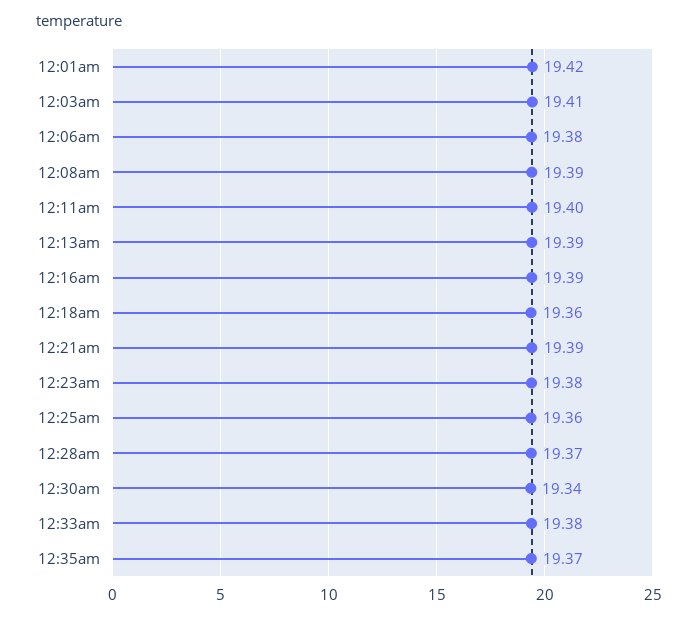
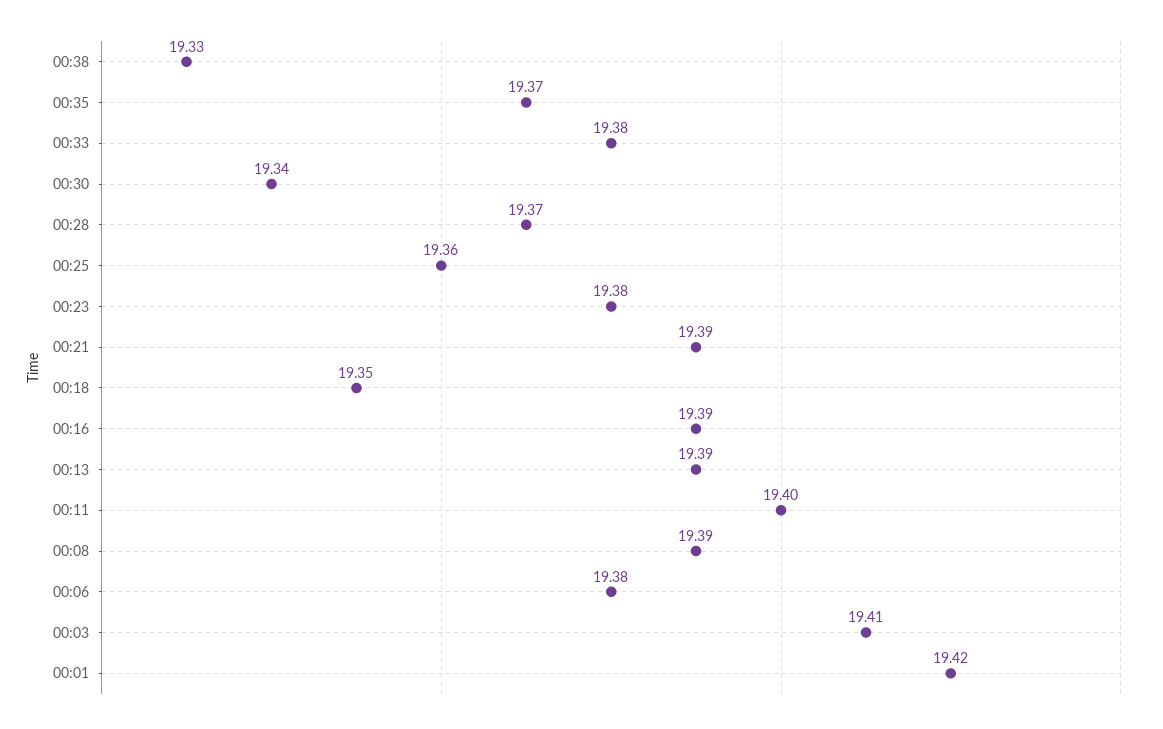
12:18am: 19.36 -> 19.35
00:38: none -> 19.33

